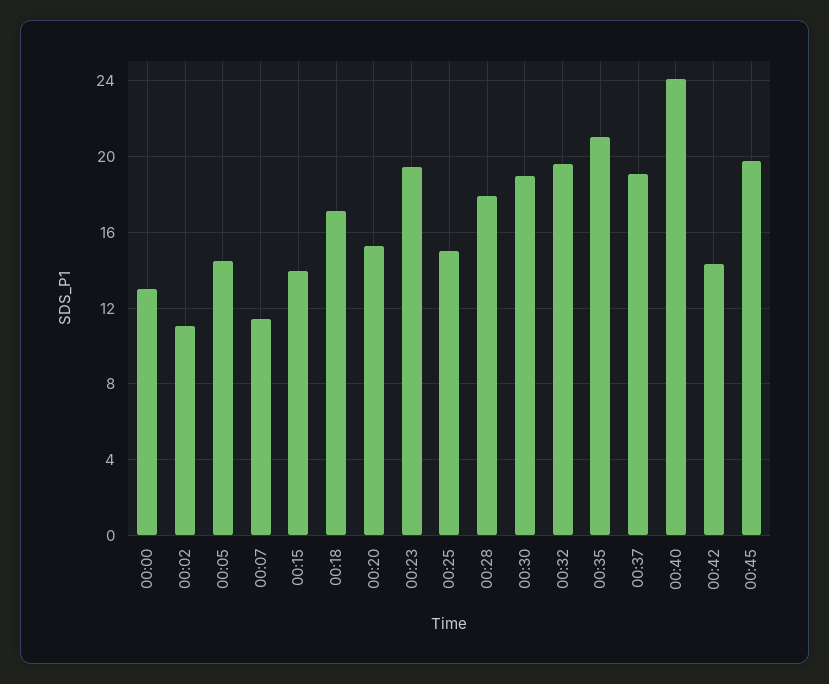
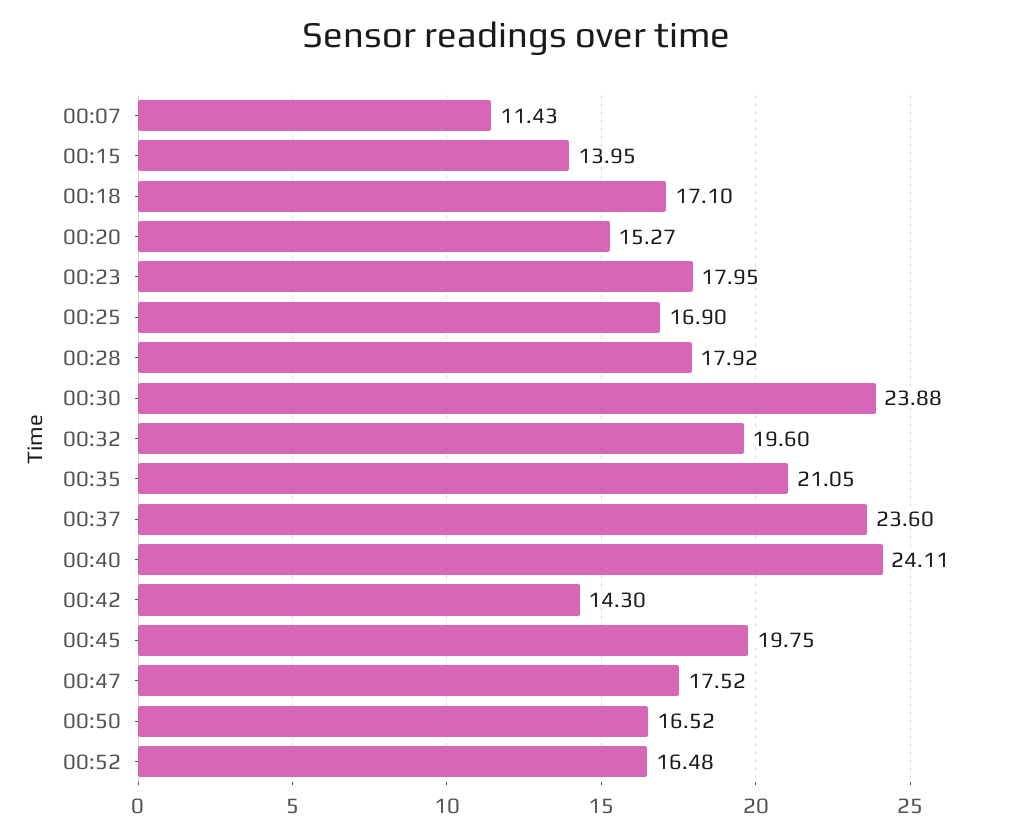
00:00: 13 -> none
00:02: 11 -> none
00:05: 14.5 -> none
00:23: 19.5 -> 17.95
00:25: 15 -> 16.9
00:30: 19 -> 23.88
00:37: 19 -> 23.6
00:47: none -> 17.52
00:50: none -> 16.52
00:52: none -> 16.48

